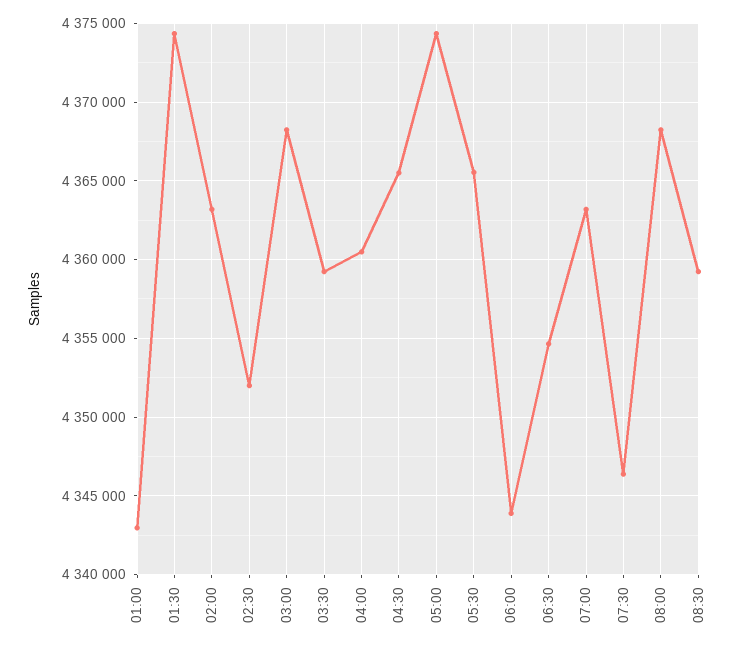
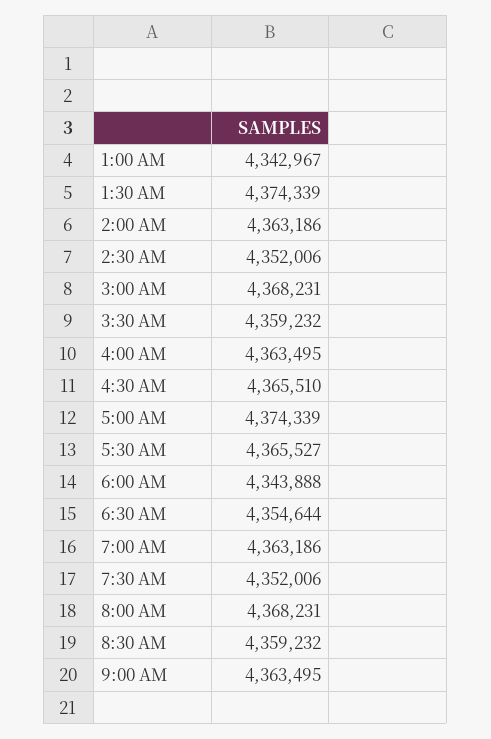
04:00: 4360500 -> 4363495
07:30: 4346500 -> 4352006
9:00 AM: none -> 4363495

